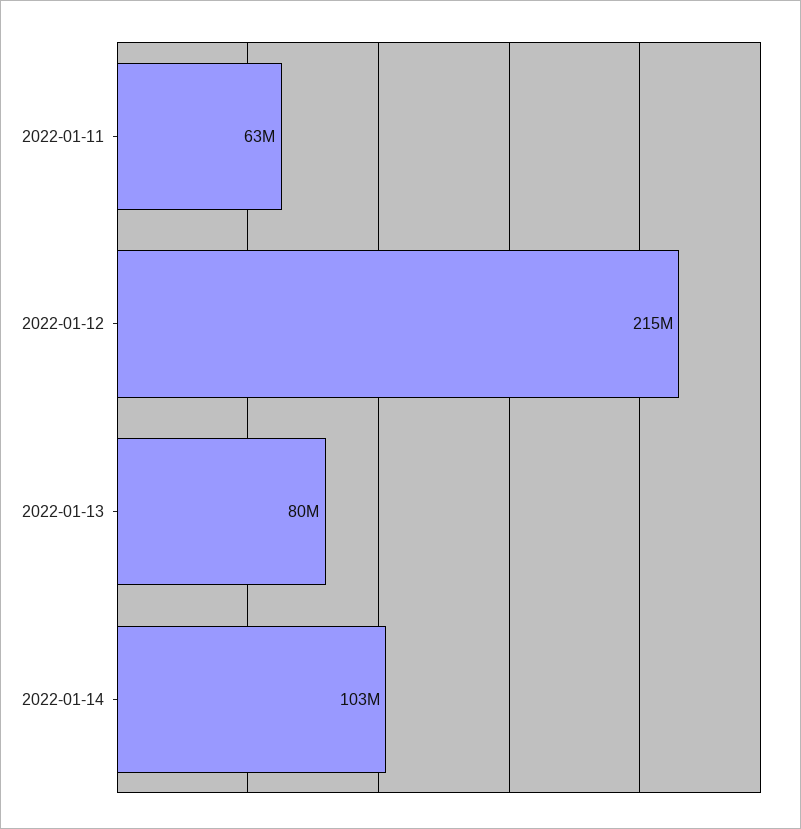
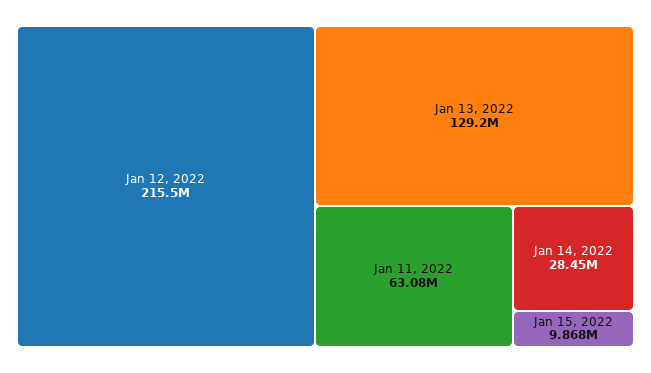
2022-01-13: 80000000 -> 129200000
2022-01-14: 103000000 -> 28450000
Jan 15, 2022: none -> 9868000

